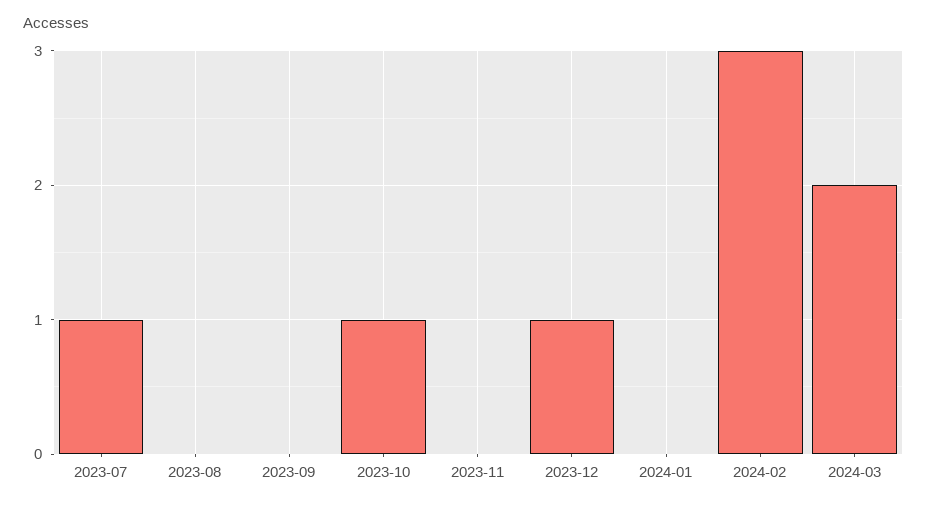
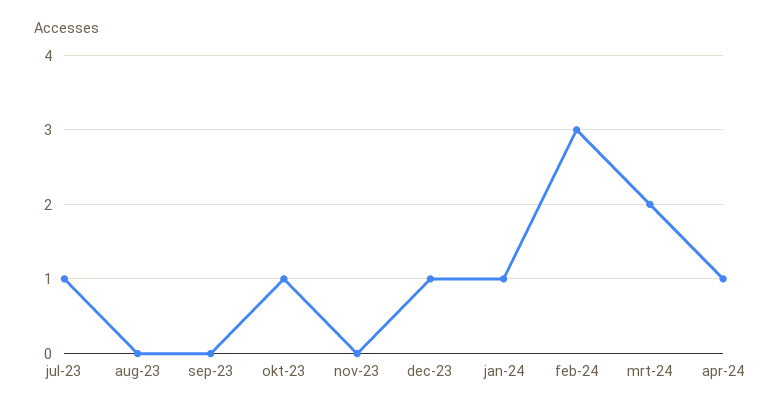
2024-01: 0 -> 1
apr-24: none -> 1

